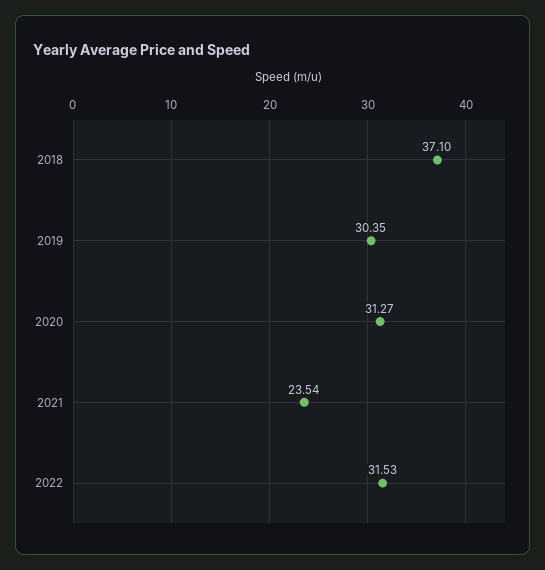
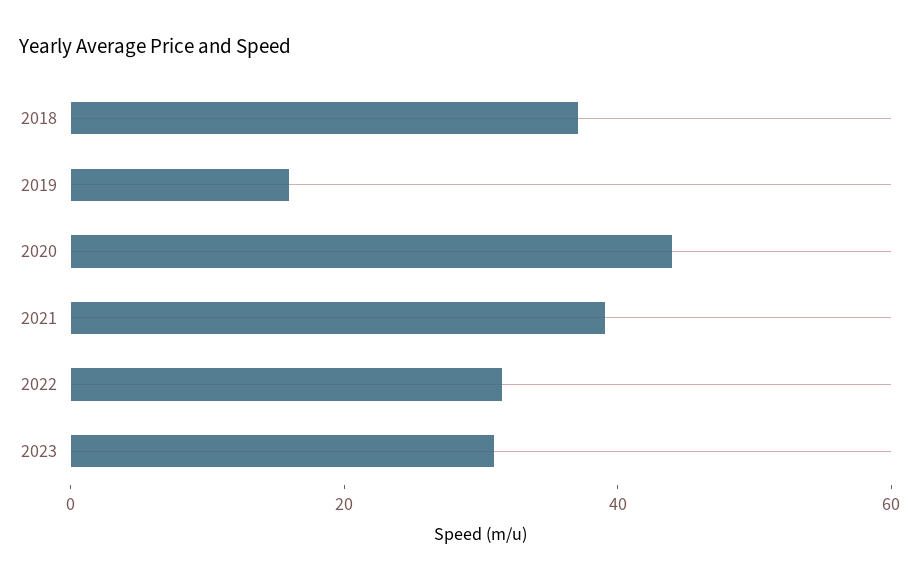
2019: 30.35 -> 15
2020: 31.27 -> 45
2021: 23.54 -> 40
2023: none -> 30

